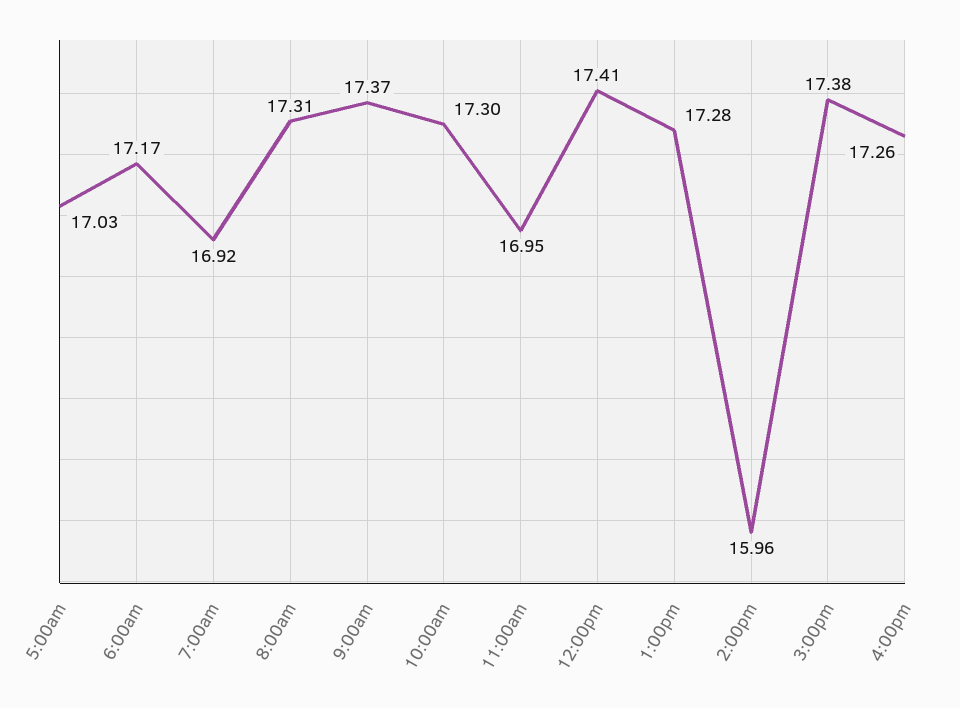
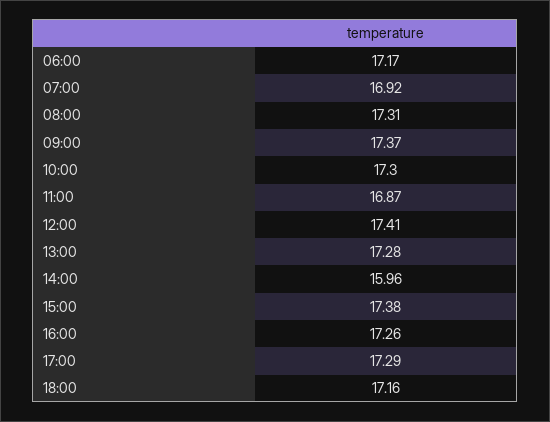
5:00am: 17.03 -> none
11:00am: 16.95 -> 16.87
17:00: none -> 17.29
18:00: none -> 17.16

